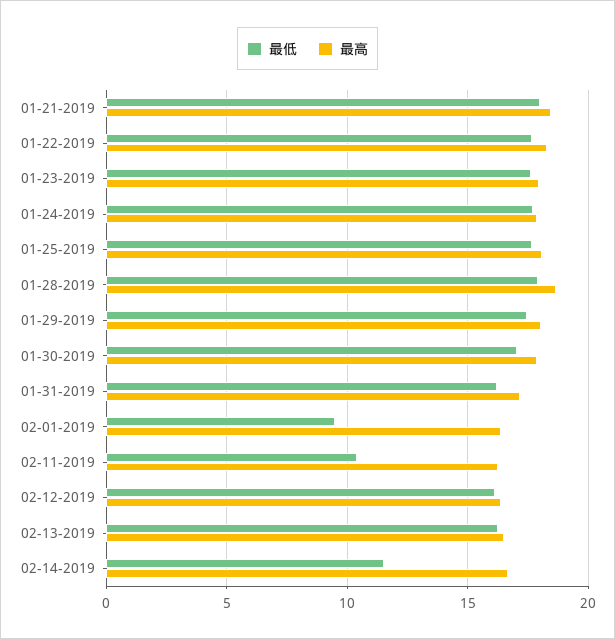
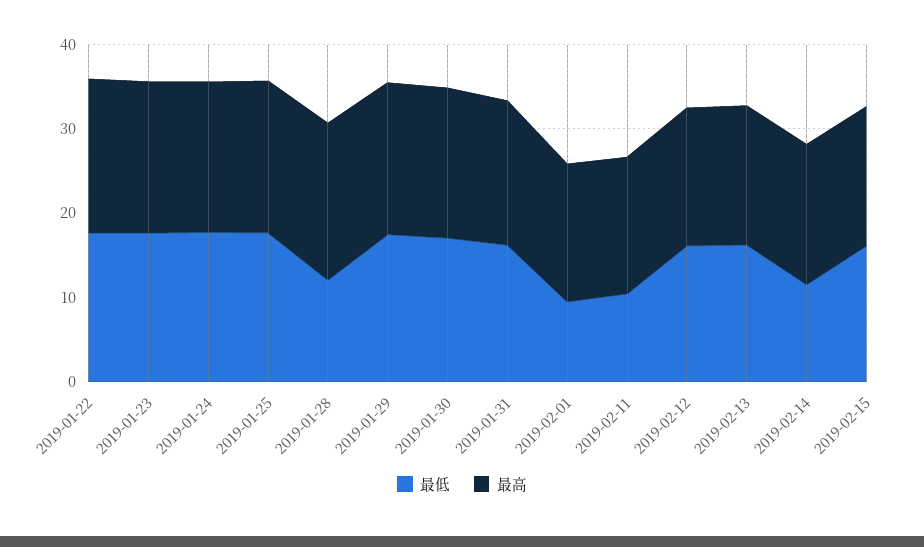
最低, 01-21-2019: 18 -> none
最高, 01-21-2019: 18.5 -> none
最低, 01-28-2019: 18 -> 12
最低, 2019-02-15: none -> 16
最高, 2019-02-15: none -> 16

